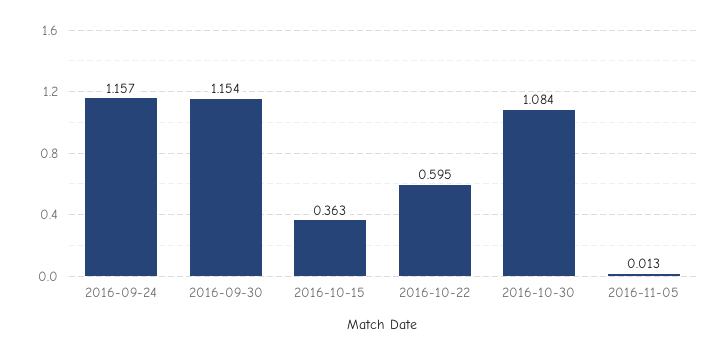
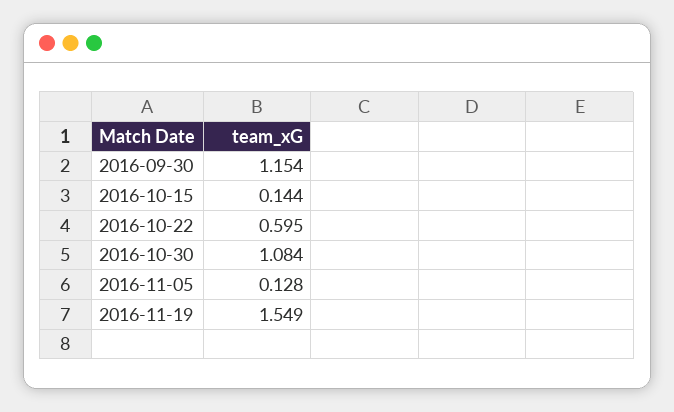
2016-09-24: 1.157 -> none
2016-10-15: 0.363 -> 0.144
2016-11-05: 0.013 -> 0.128
2016-11-19: none -> 1.549

